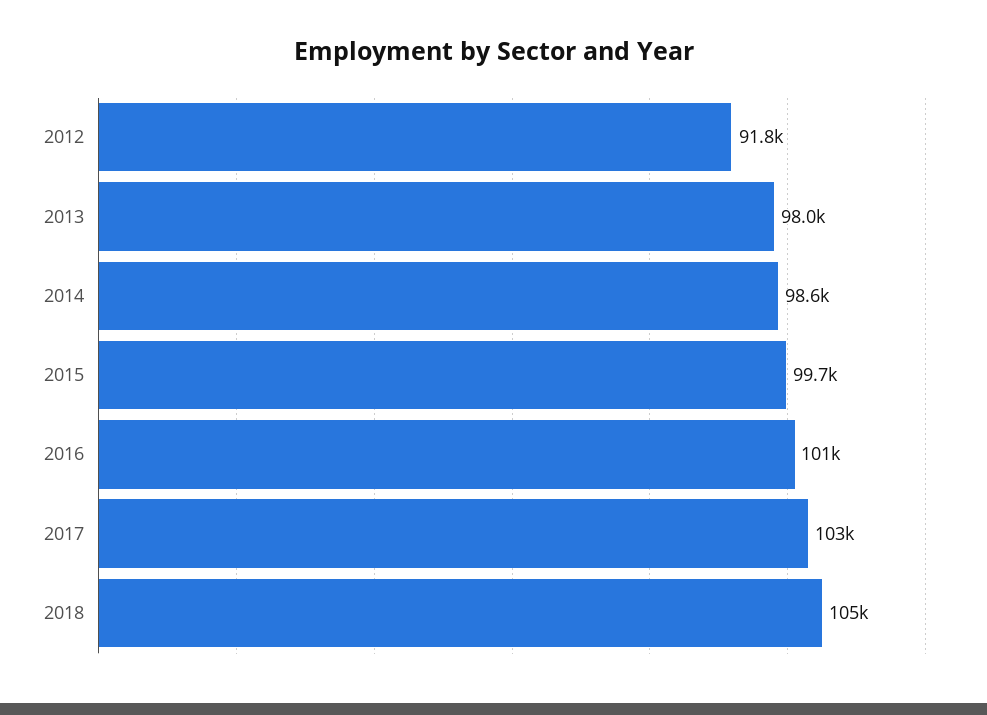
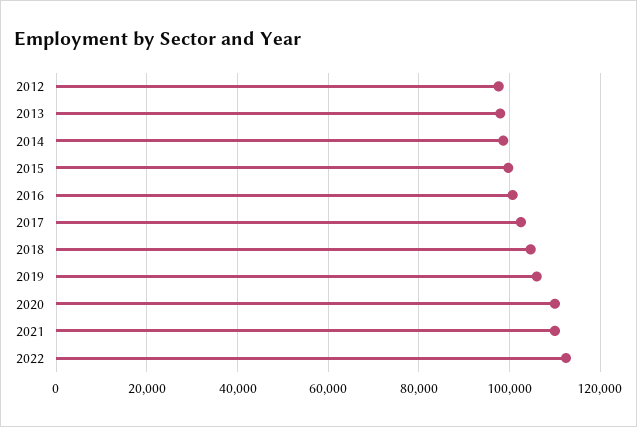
2012: 91800 -> 98000
2019: none -> 106000
2020: none -> 110000
2021: none -> 110000
2022: none -> 112000

